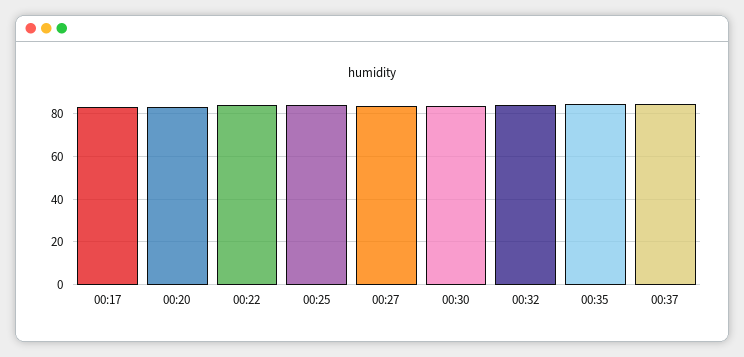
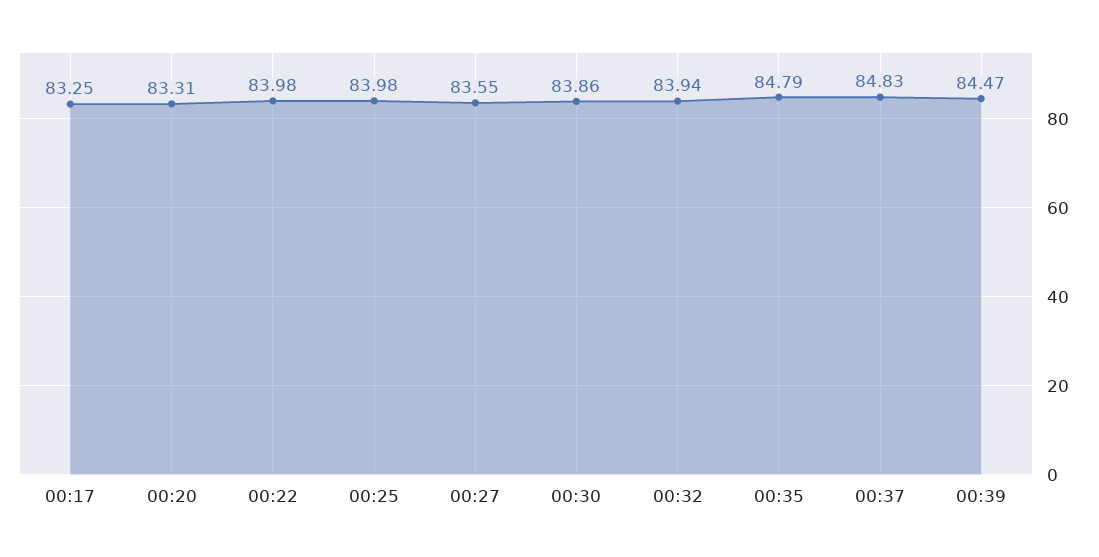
00:39: none -> 84.47

